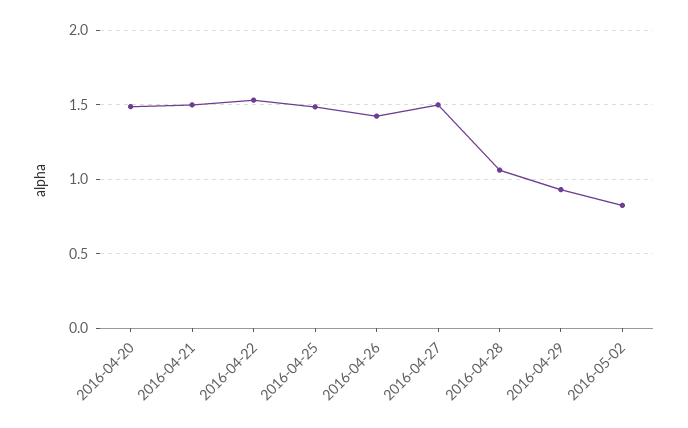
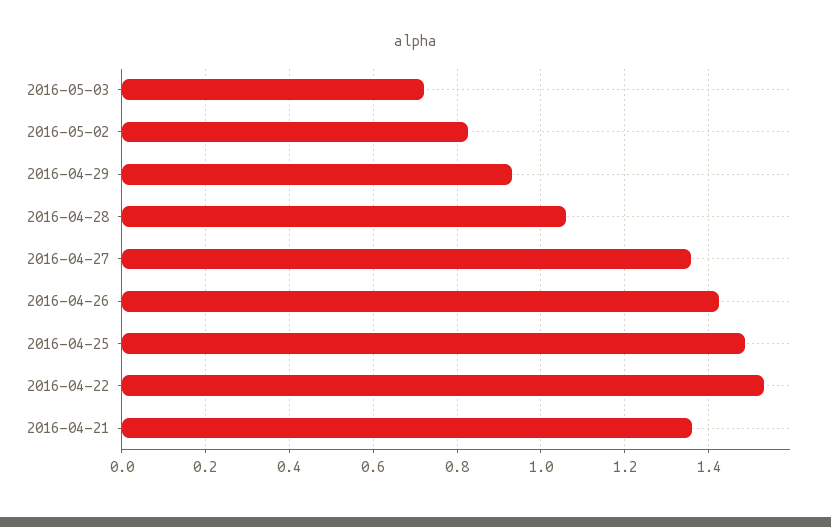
2016-04-20: 1.5 -> none
2016-04-21: 1.5 -> 1.36
2016-04-27: 1.5 -> 1.36
2016-05-03: none -> 0.72

